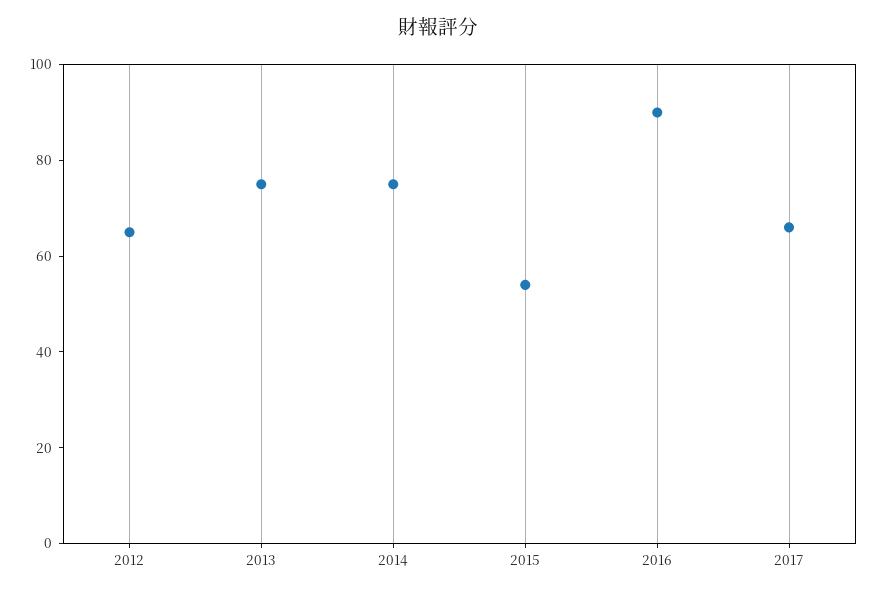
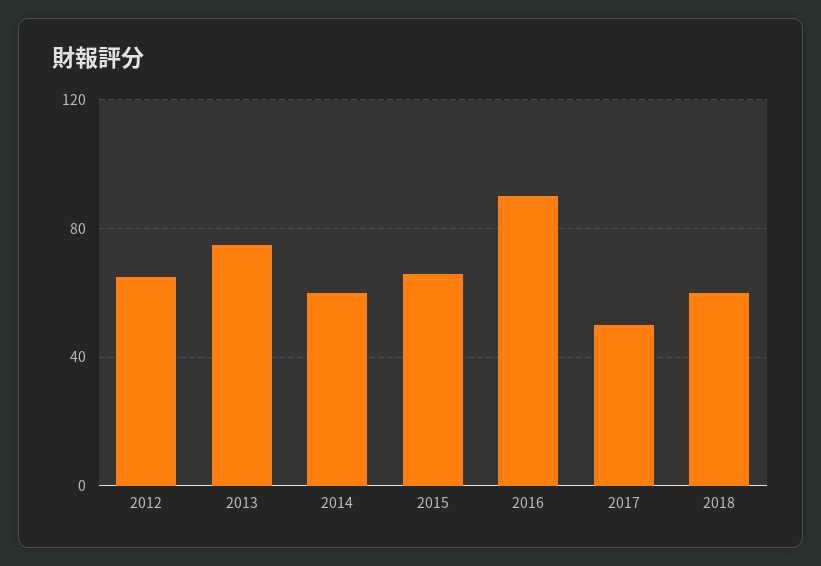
2014: 75 -> 60
2015: 55 -> 65
2017: 65 -> 50
2018: none -> 60

